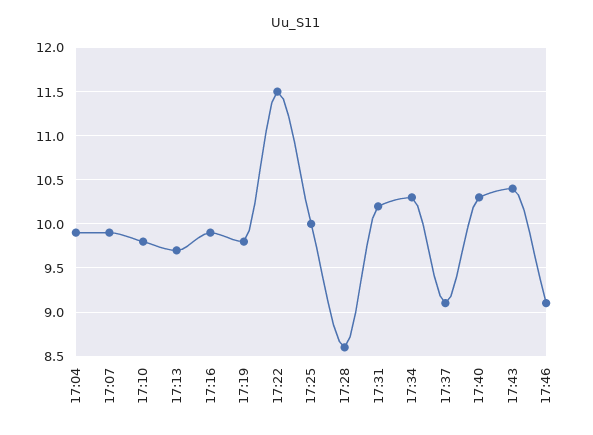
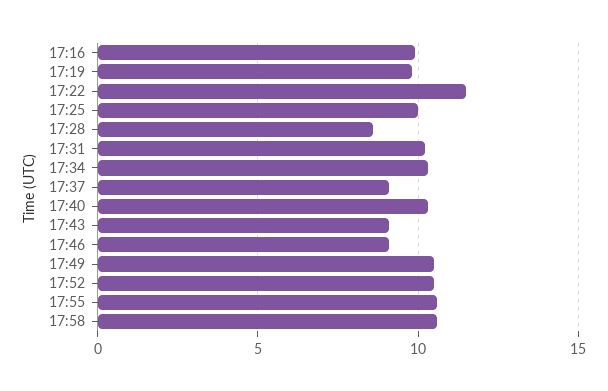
17:04: 9.9 -> none
17:07: 9.9 -> none
17:10: 9.8 -> none
17:13: 9.7 -> none
17:43: 10.4 -> 9
17:49: none -> 10.5
17:52: none -> 10.5
17:55: none -> 10.5
17:58: none -> 10.5

